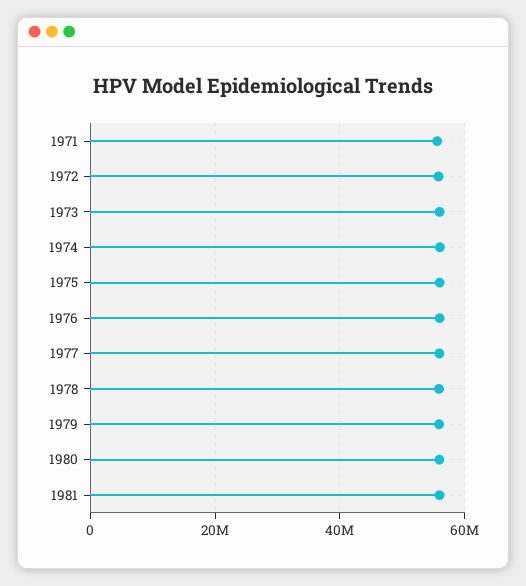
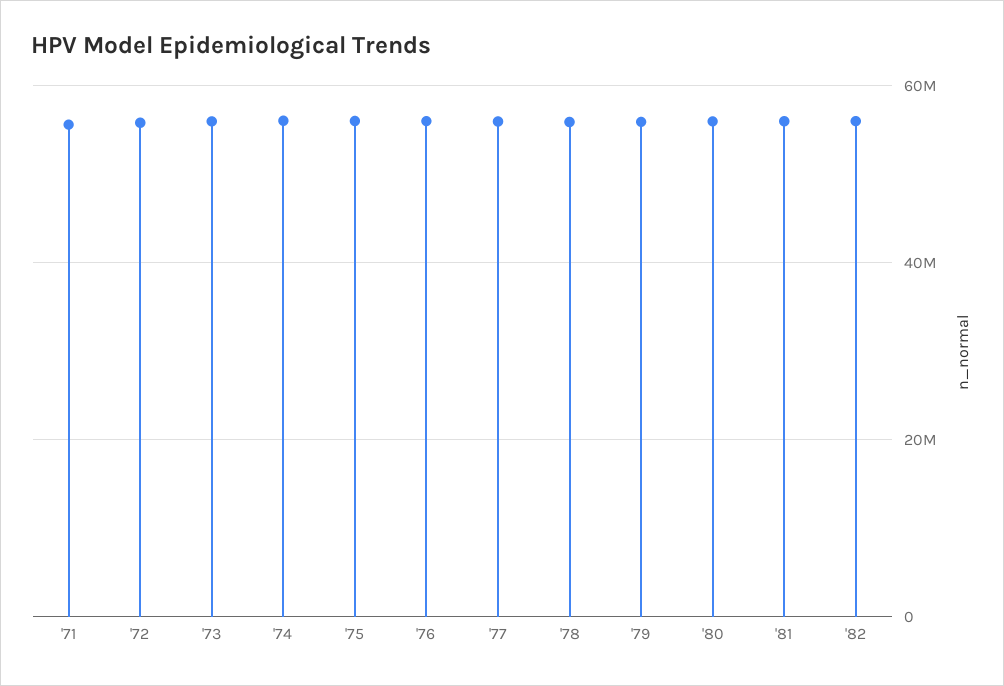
'82: none -> 56000000

